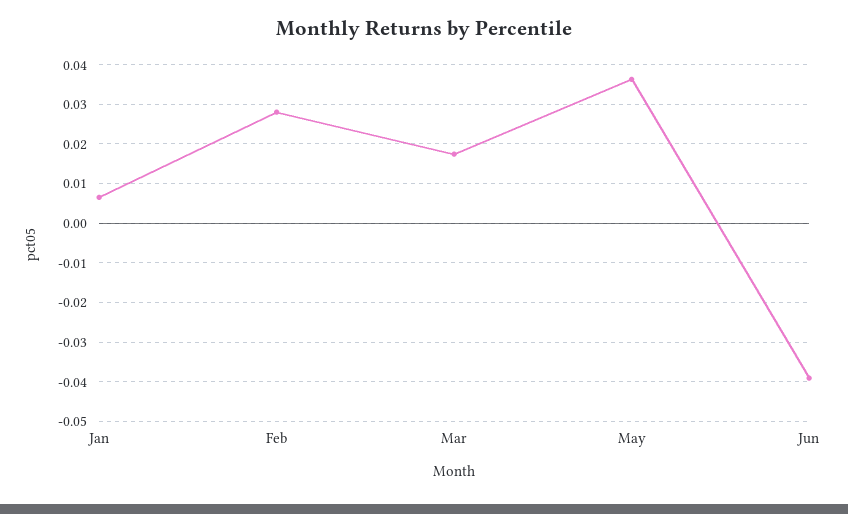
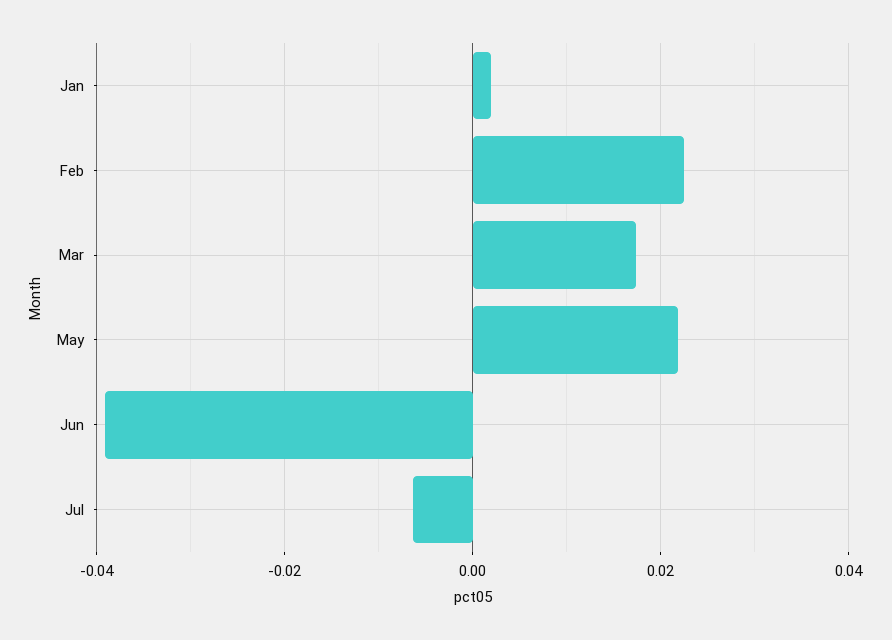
Jan: 0.006 -> 0.002
Feb: 0.028 -> 0.022
May: 0.036 -> 0.022
Jul: none -> -0.006

